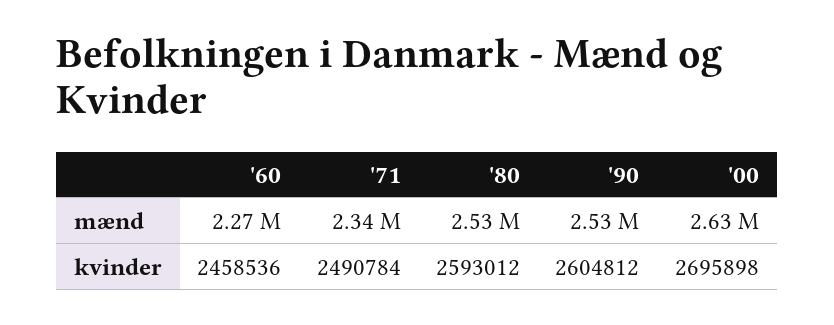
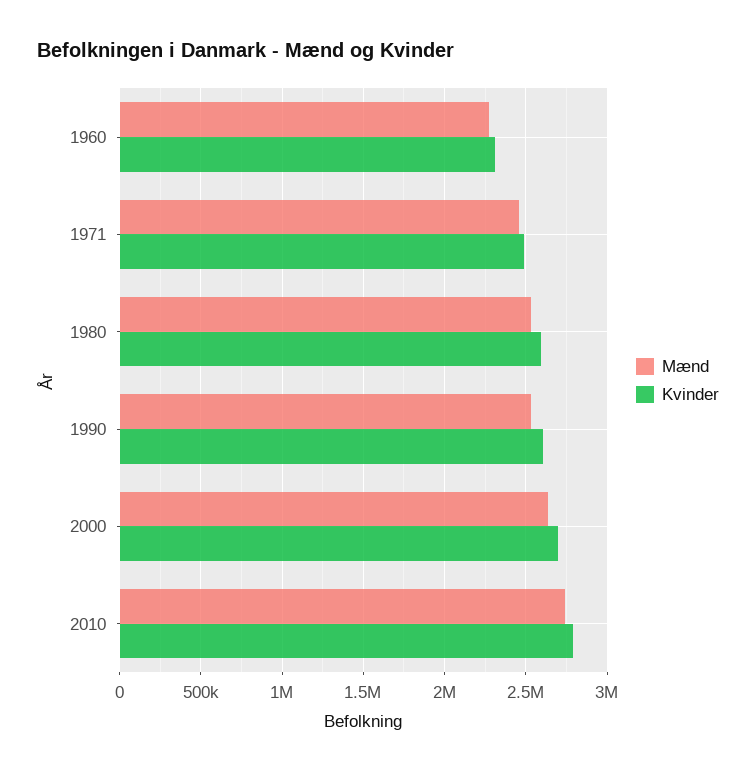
mænd, '71: 2340000 -> 2450000
kvinder, '60: 2458536 -> 2300000
mænd, 2010: none -> 2750000
kvinder, 2010: none -> 2800000

